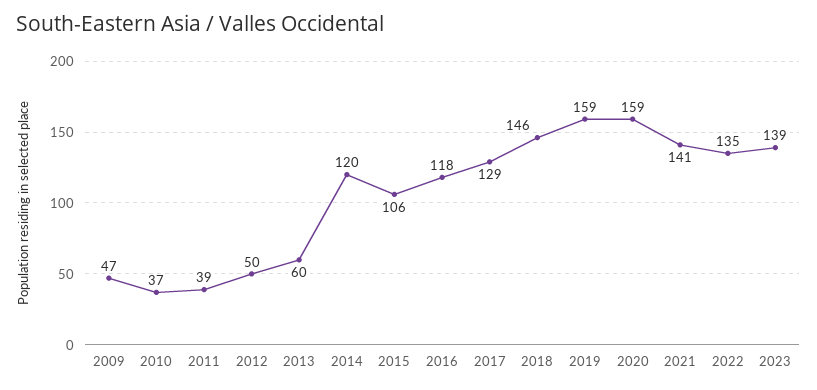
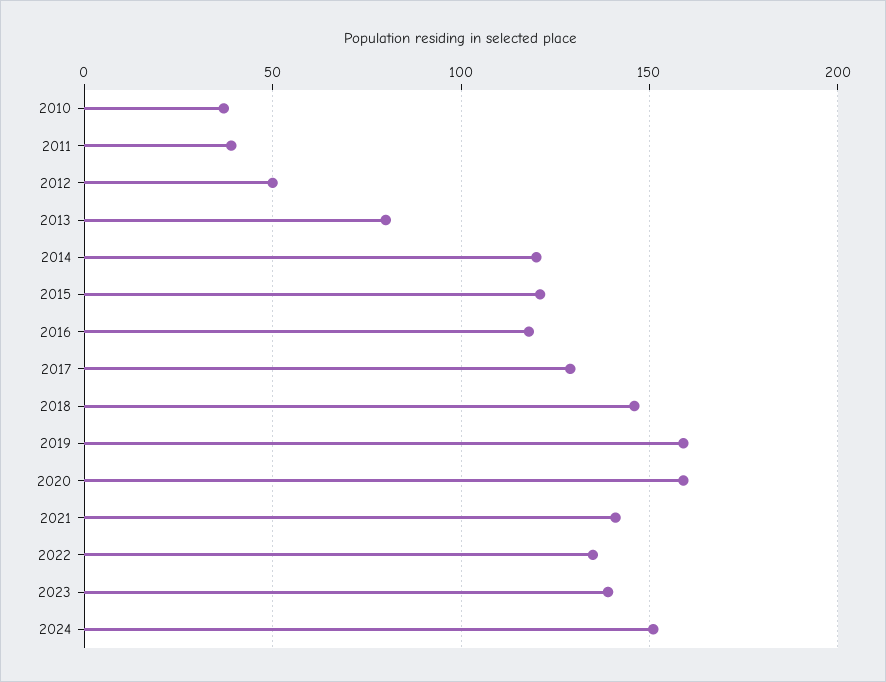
2009: 47 -> none
2013: 60 -> 80
2015: 106 -> 120
2024: none -> 150

